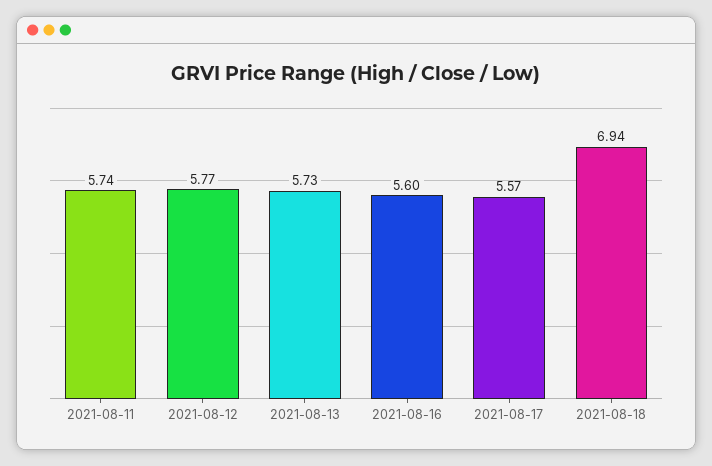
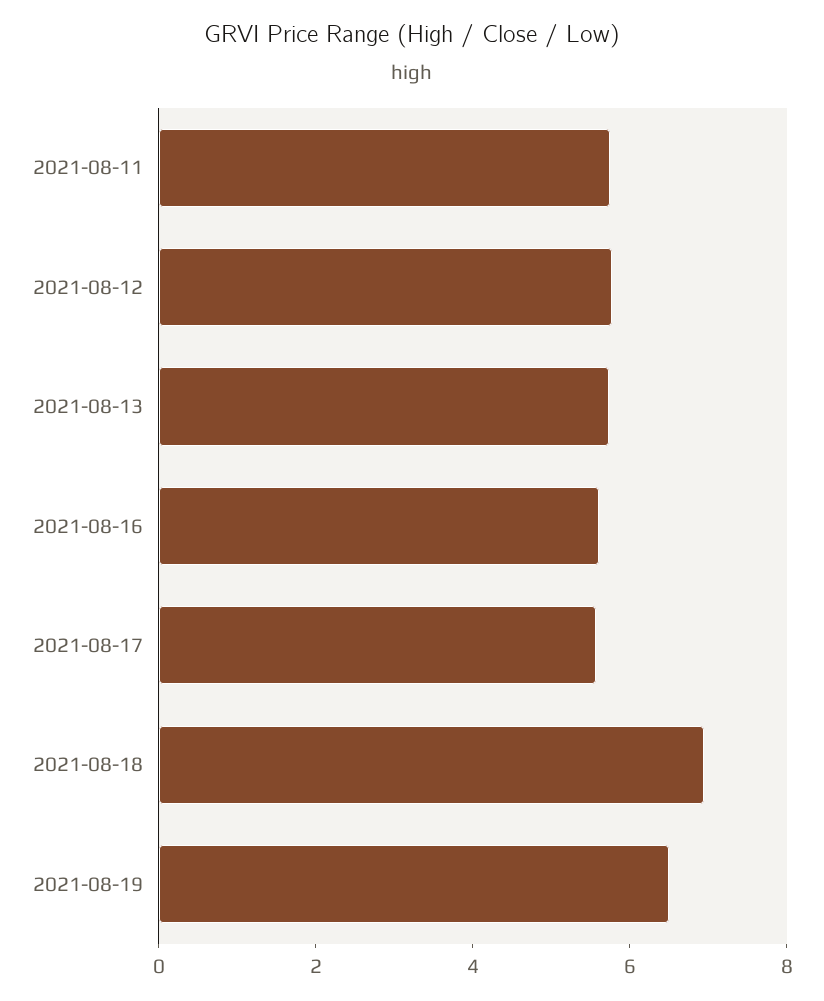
2021-08-19: none -> 6.5

